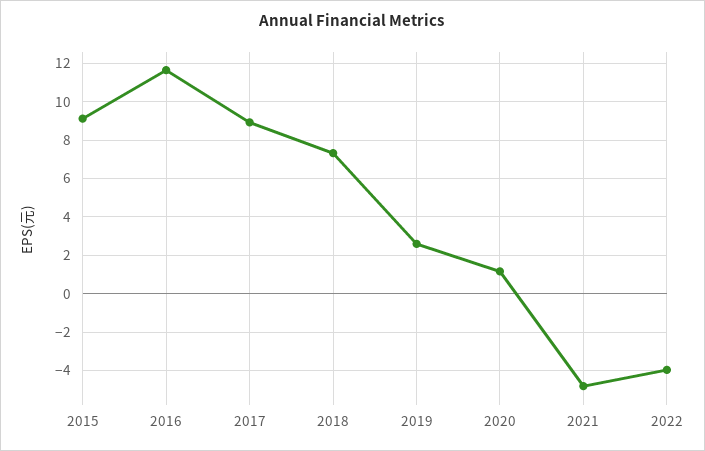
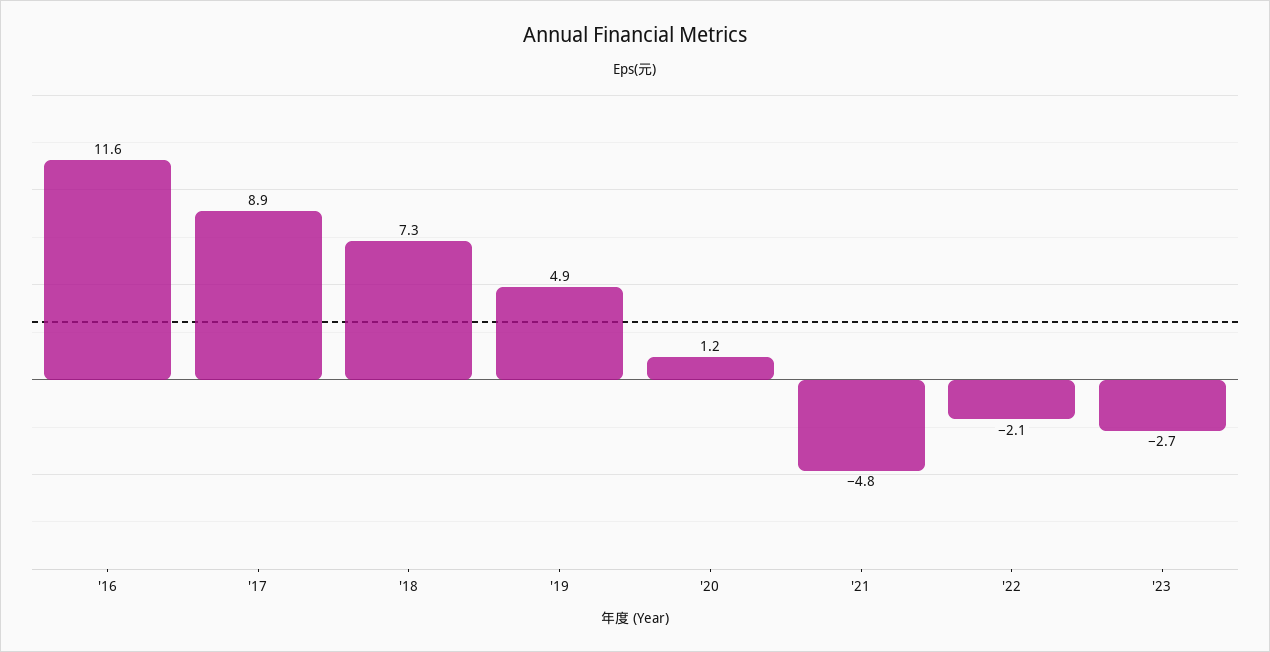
2015: 9 -> none
2019: 2.5 -> 4.9
2022: -4 -> -2.1
'23: none -> -2.7

